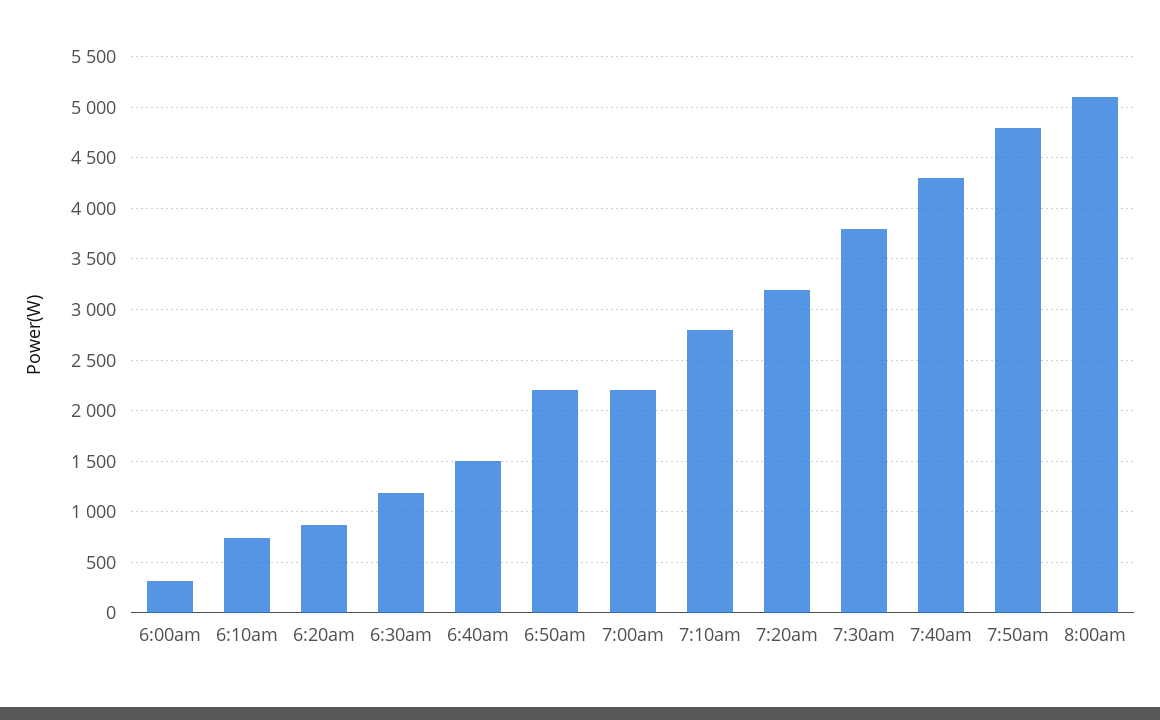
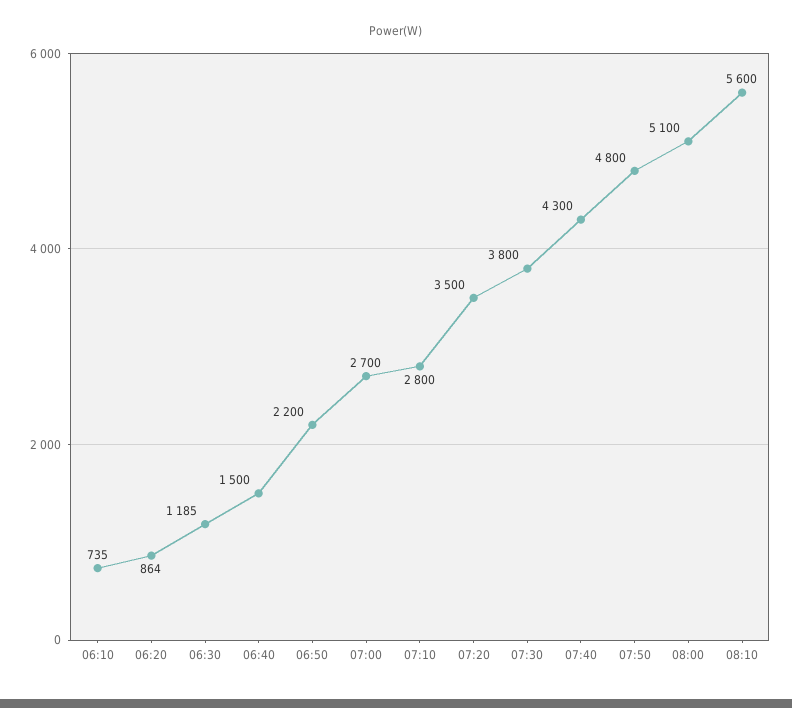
6:00am: 300 -> none
7:00am: 2200 -> 2700
7:20am: 3200 -> 3500
08:10: none -> 5600

